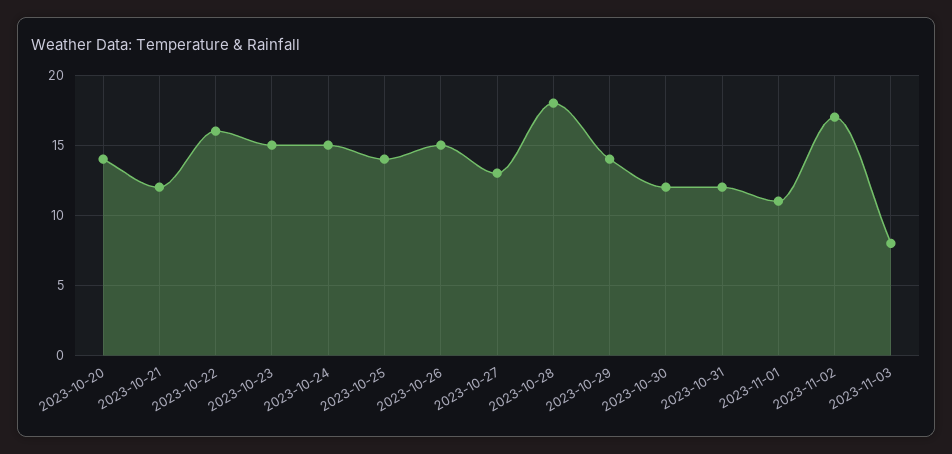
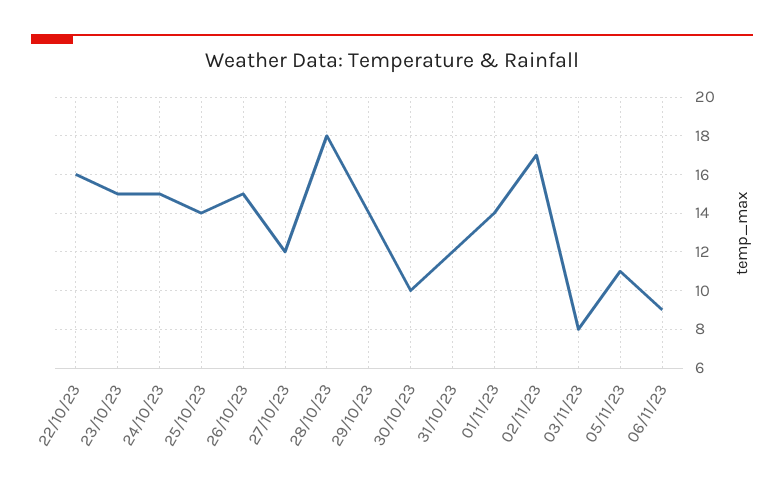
2023-10-20: 14 -> none
2023-10-21: 12 -> none
2023-10-27: 13 -> 12
2023-10-30: 12 -> 10
2023-11-01: 11 -> 14
05/11/23: none -> 11
06/11/23: none -> 9

